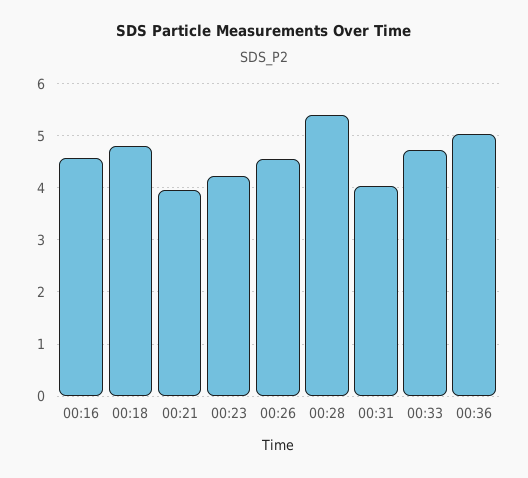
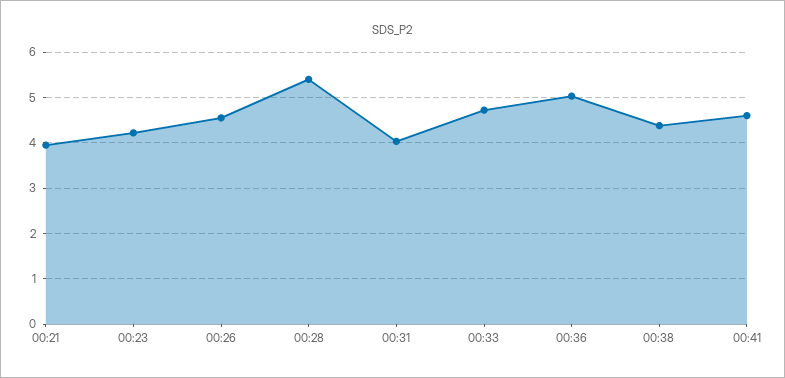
00:16: 4.6 -> none
00:18: 4.8 -> none
00:38: none -> 4.4
00:41: none -> 4.6

